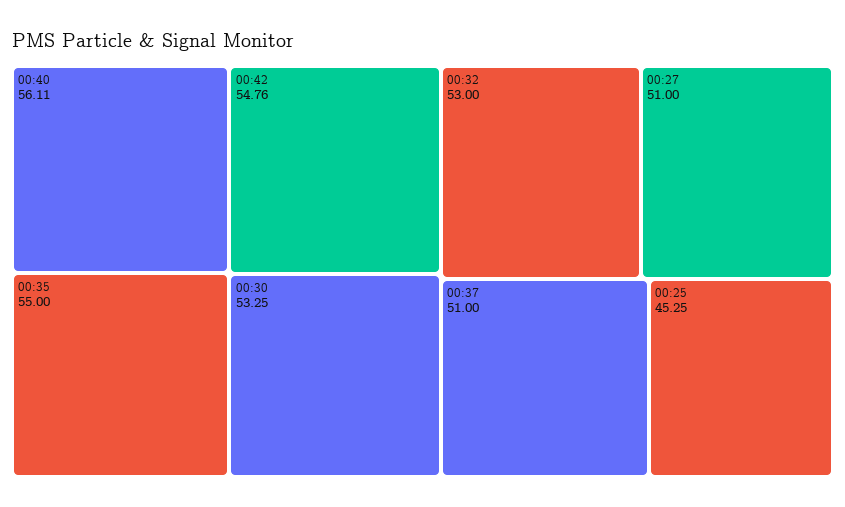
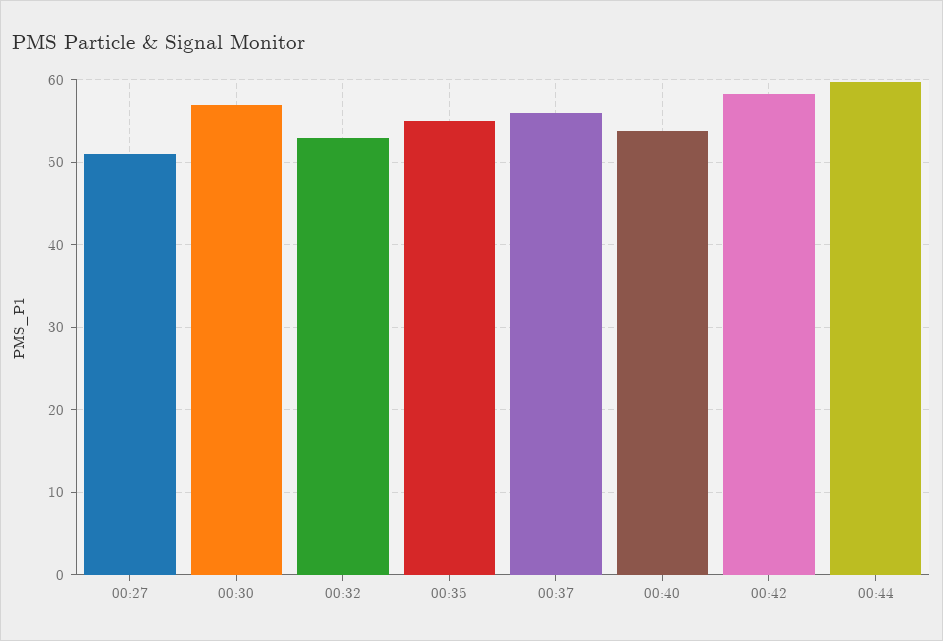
00:40: 56.11 -> 54
00:42: 54.76 -> 58
00:30: 53.25 -> 57
00:37: 51 -> 56
00:25: 45.25 -> none
00:44: none -> 60

